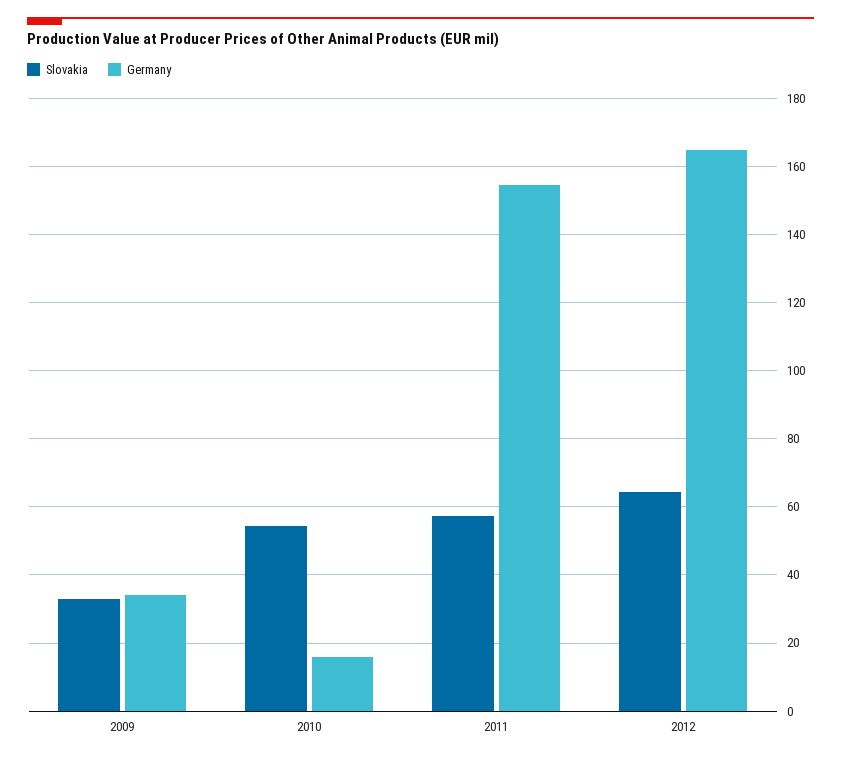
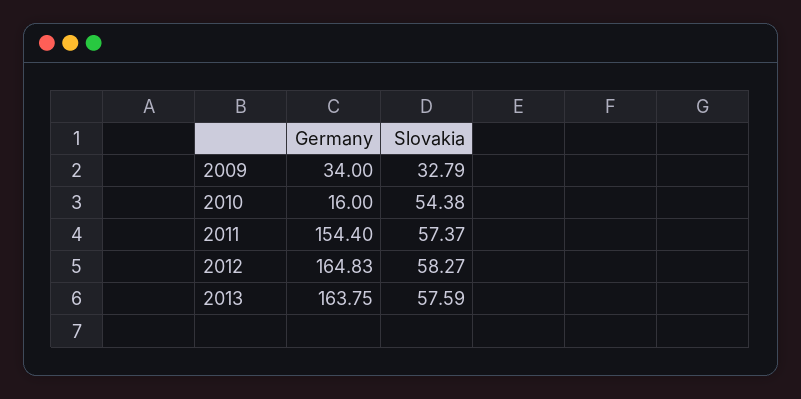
Slovakia, 2012: 64 -> 58.27
Germany, 2013: none -> 163.75
Slovakia, 2013: none -> 57.59

